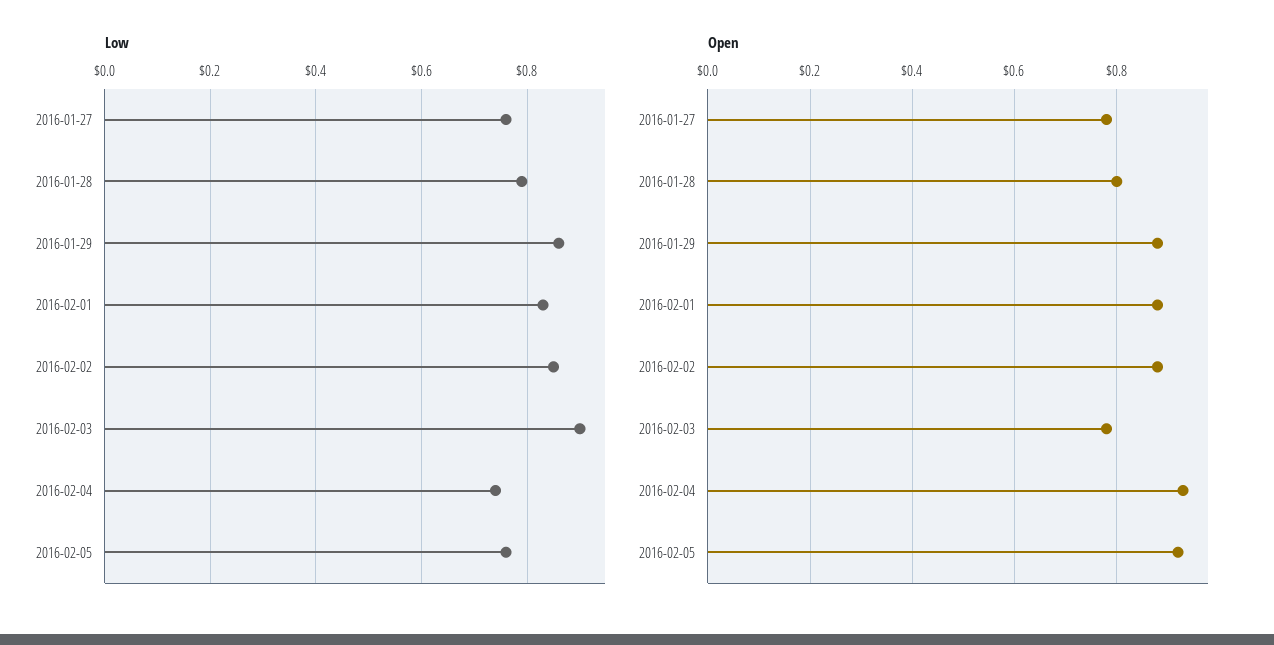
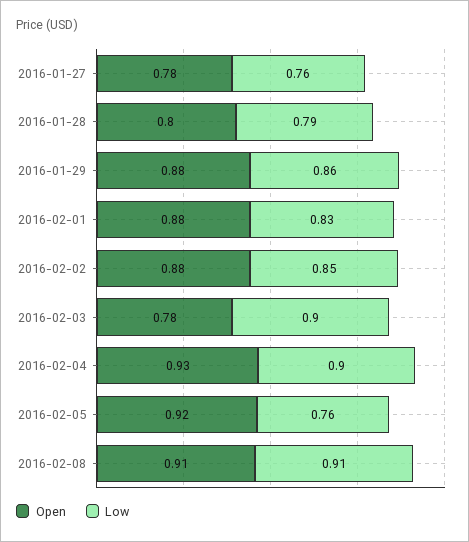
Low, 2016-02-04: 0.75 -> 0.9
Open, 2016-02-08: none -> 0.91
Low, 2016-02-08: none -> 0.91

